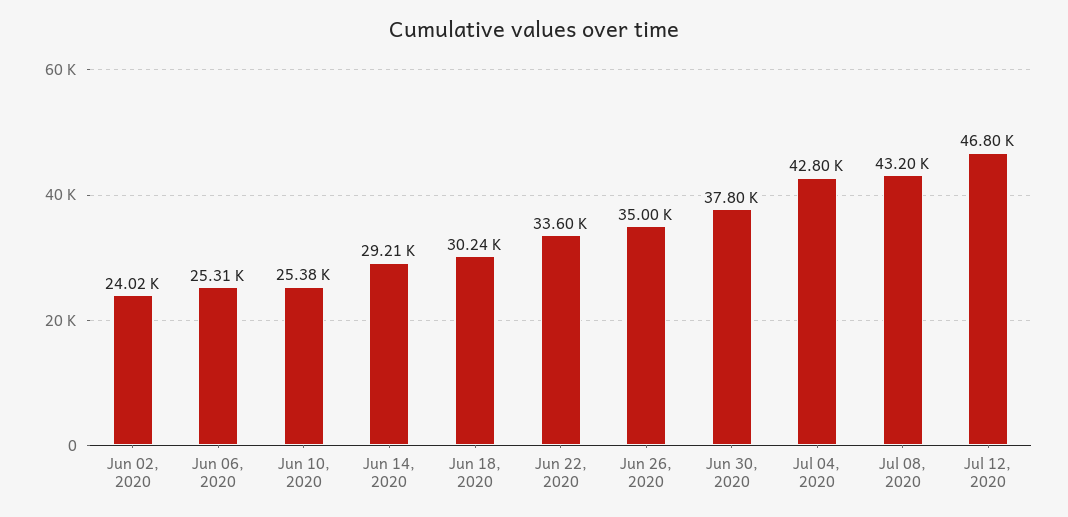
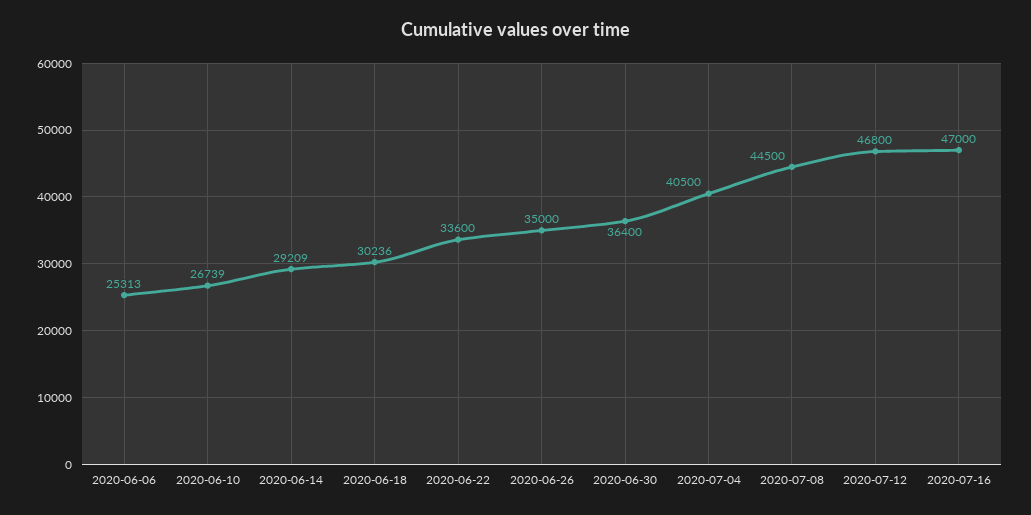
Jun 02, 2020: 24020 -> none
Jun 10, 2020: 25380 -> 26739
Jun 30, 2020: 37800 -> 36400
Jul 04, 2020: 42800 -> 40500
Jul 08, 2020: 43200 -> 44500
2020-07-16: none -> 47000

